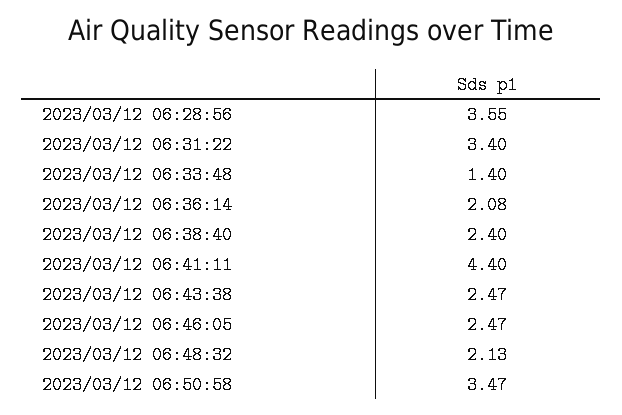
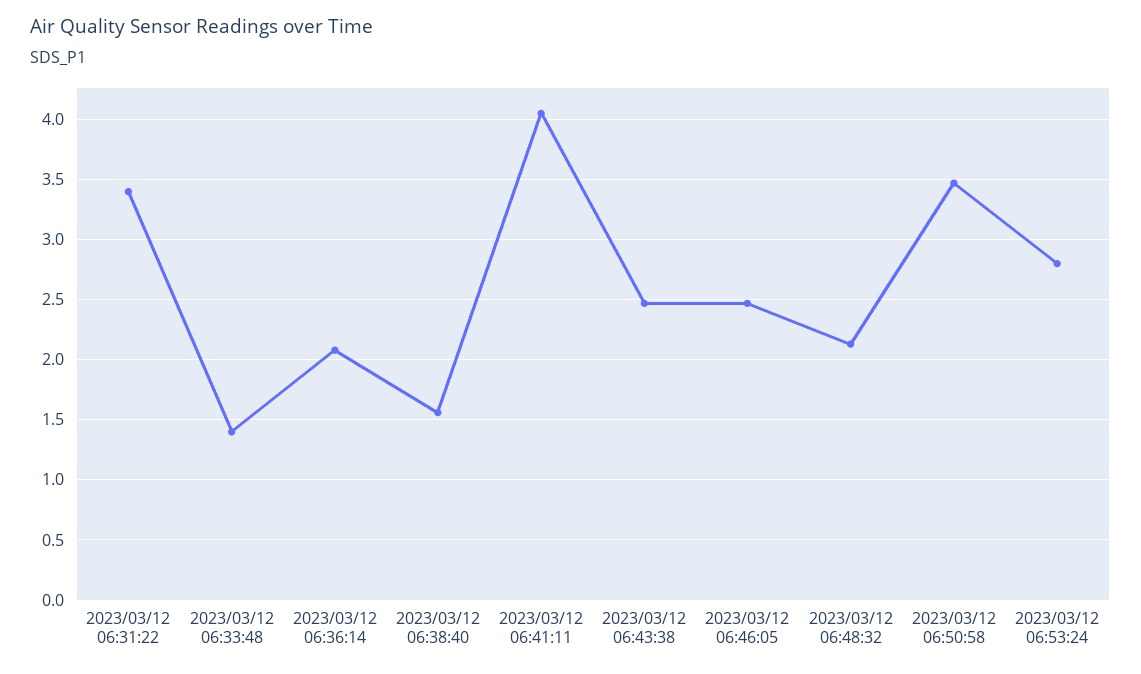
2023/03/12 06:28:56: 3.55 -> none
2023/03/12 06:38:40: 2.4 -> 1.55
2023/03/12 06:41:11: 4.4 -> 4.05
2023/03/12 06:53:24: none -> 2.8

